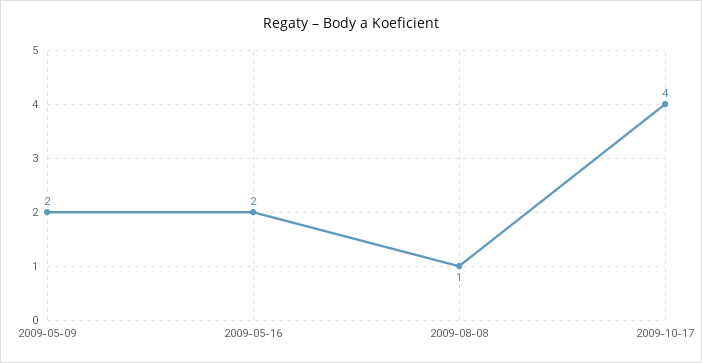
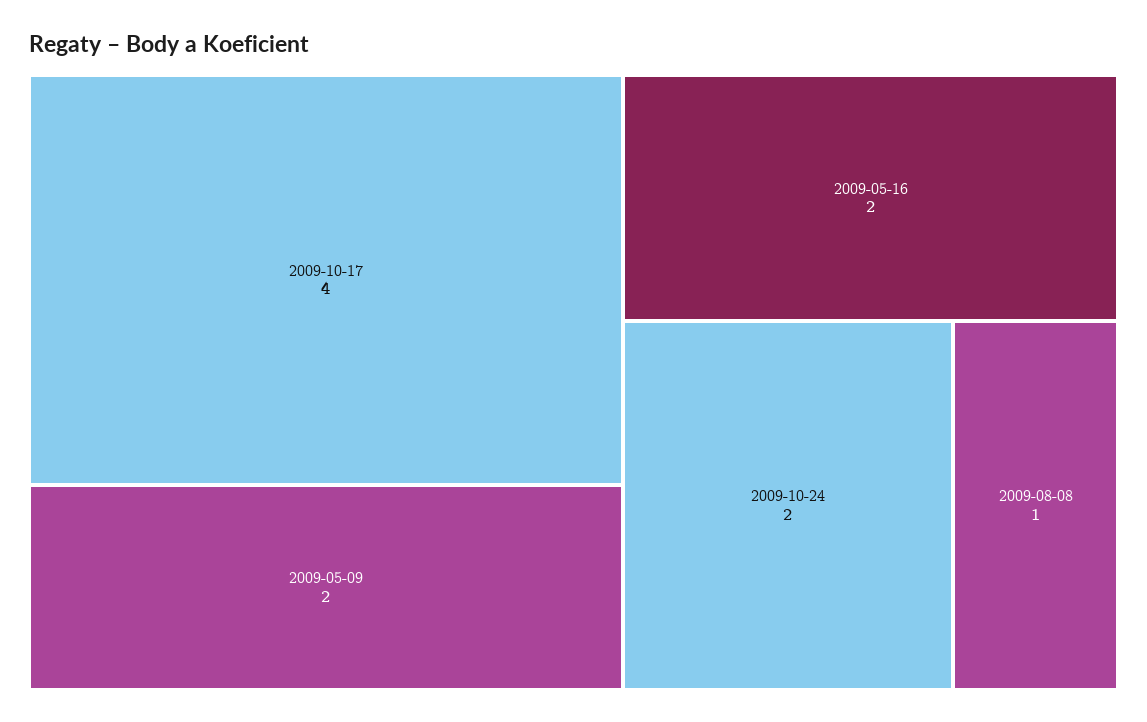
2009-10-24: none -> 2

